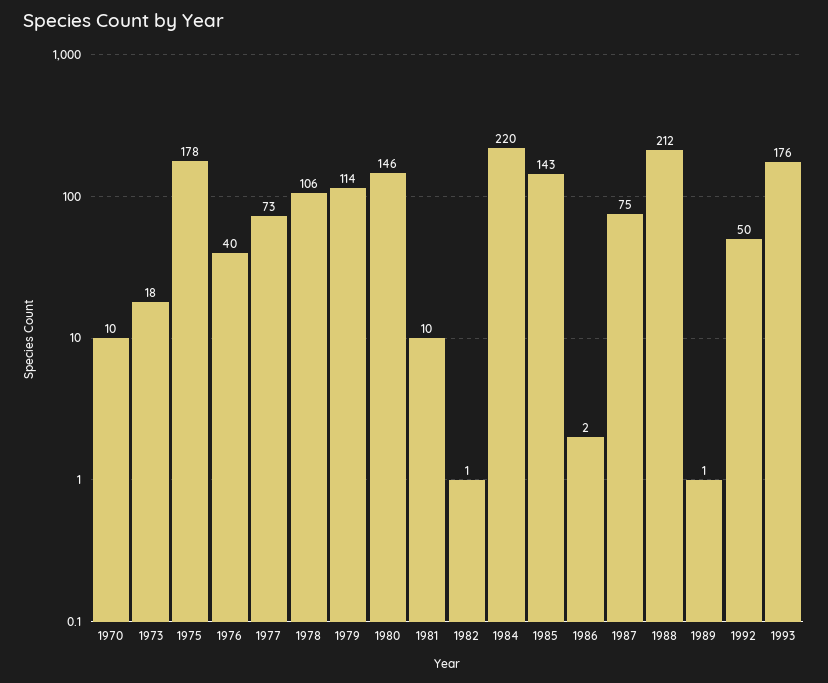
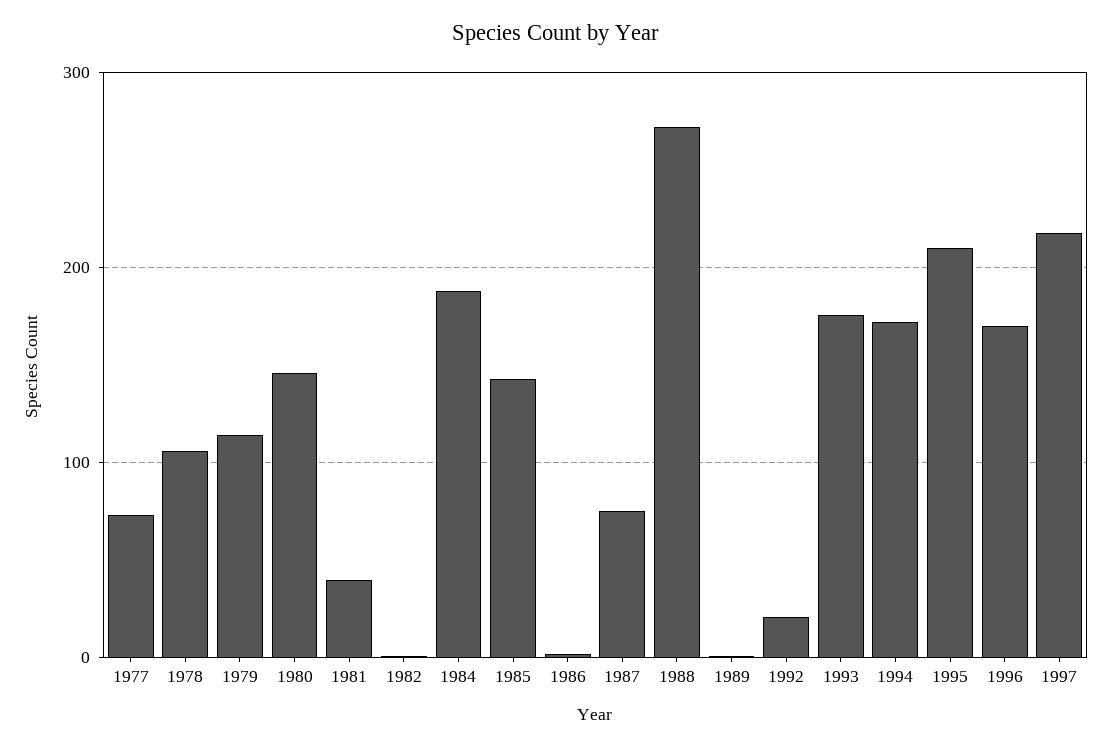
1970: 10 -> none
1973: 18 -> none
1975: 178 -> none
1976: 40 -> none
1981: 10 -> 40
1984: 220 -> 190
1988: 212 -> 270
1992: 50 -> 20
1994: none -> 170
1995: none -> 210
1996: none -> 170
1997: none -> 220

